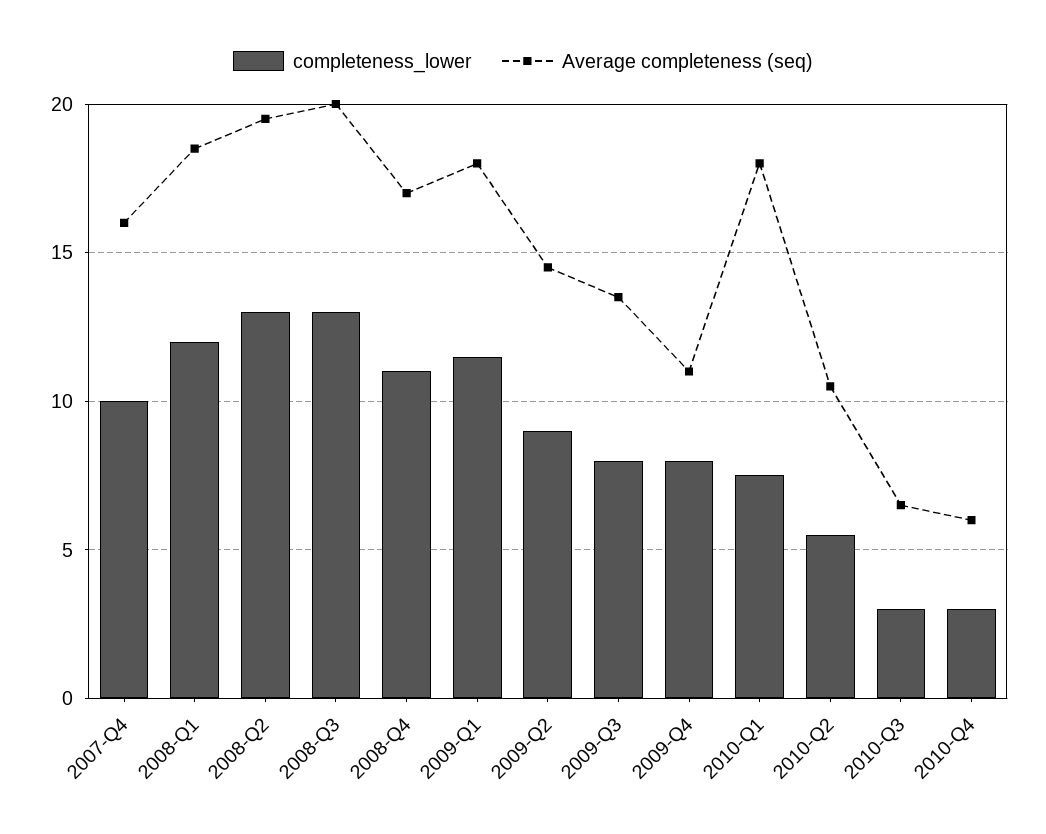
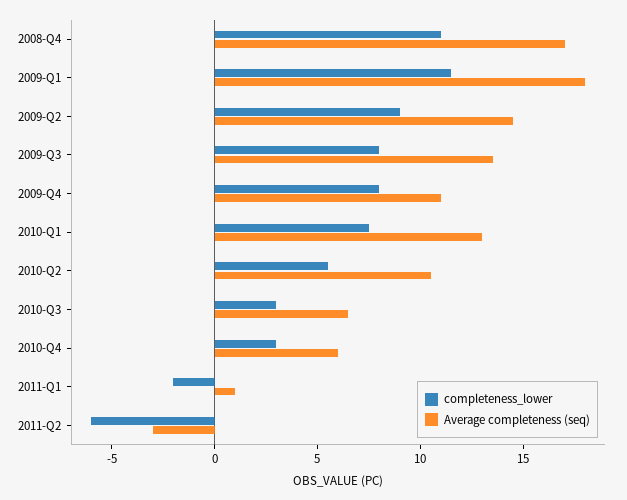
completeness_lower, 2007-Q4: 10 -> none
Average completeness (seq), 2007-Q4: 16 -> none
completeness_lower, 2008-Q1: 12 -> none
Average completeness (seq), 2008-Q1: 18.5 -> none
completeness_lower, 2008-Q2: 13 -> none
Average completeness (seq), 2008-Q2: 19.5 -> none
completeness_lower, 2008-Q3: 13 -> none
Average completeness (seq), 2008-Q3: 20 -> none
Average completeness (seq), 2010-Q1: 18 -> 13
completeness_lower, 2011-Q1: none -> -2
Average completeness (seq), 2011-Q1: none -> 1
completeness_lower, 2011-Q2: none -> -6
Average completeness (seq), 2011-Q2: none -> -3

